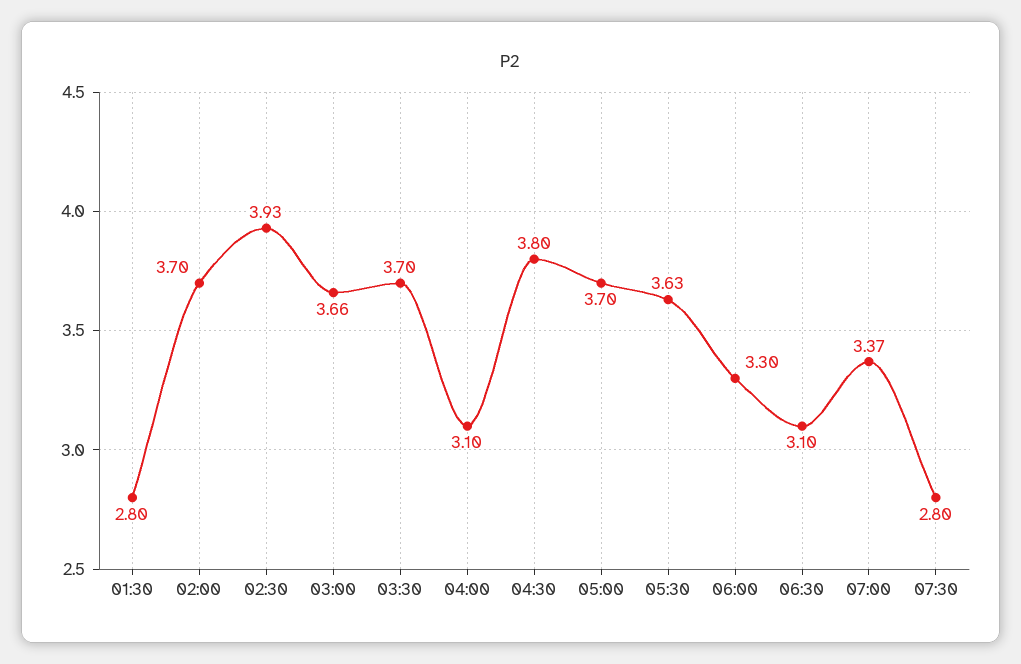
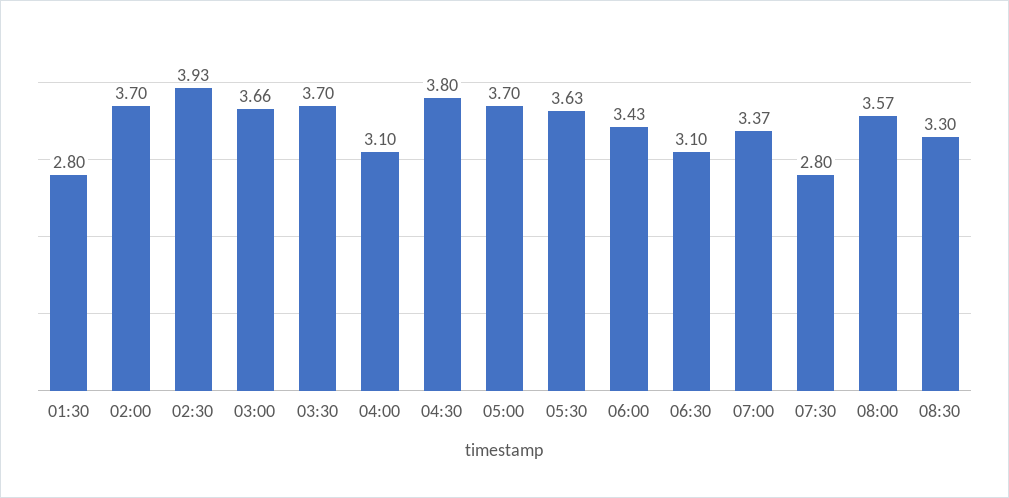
06:00: 3.3 -> 3.43
08:00: none -> 3.57
08:30: none -> 3.3

